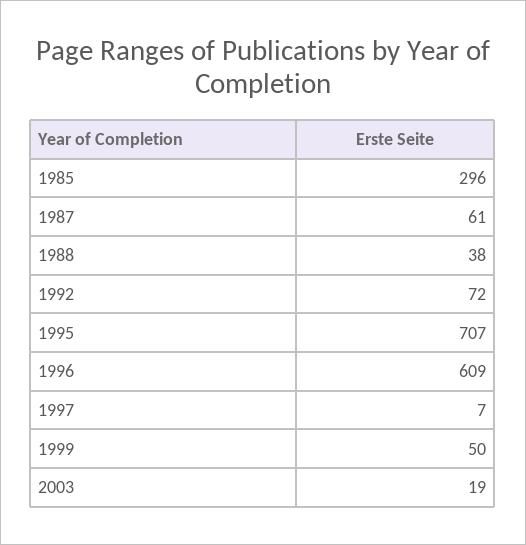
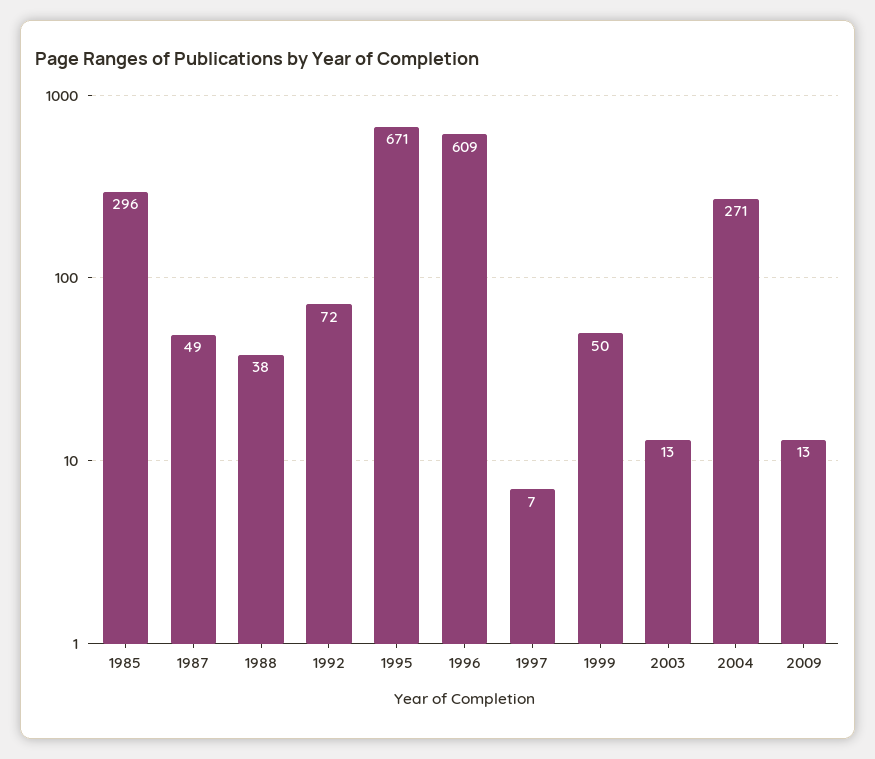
1987: 61 -> 49
1995: 707 -> 671
2003: 19 -> 13
2004: none -> 271
2009: none -> 13

